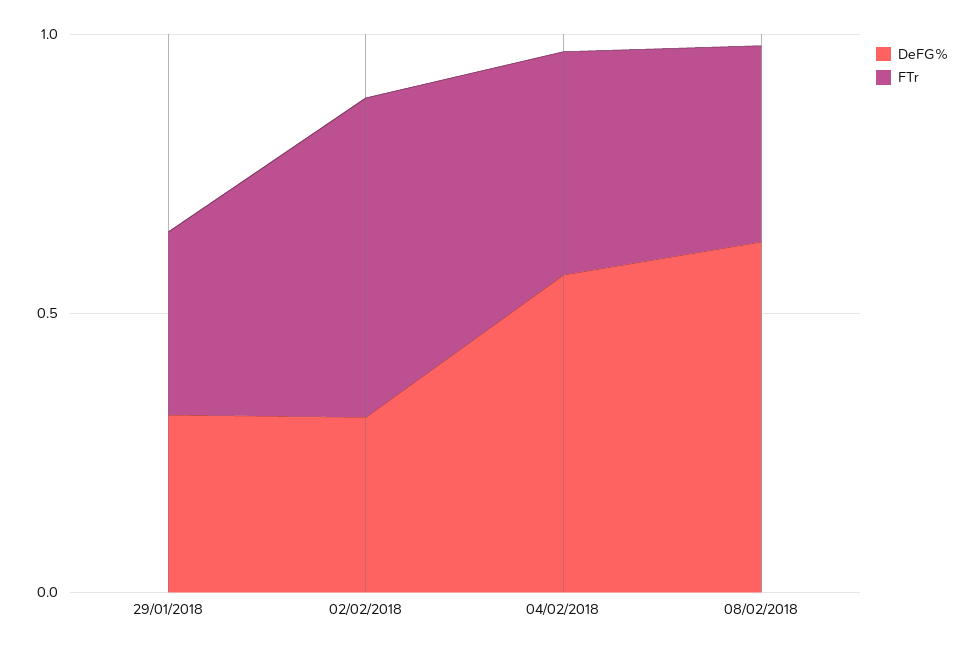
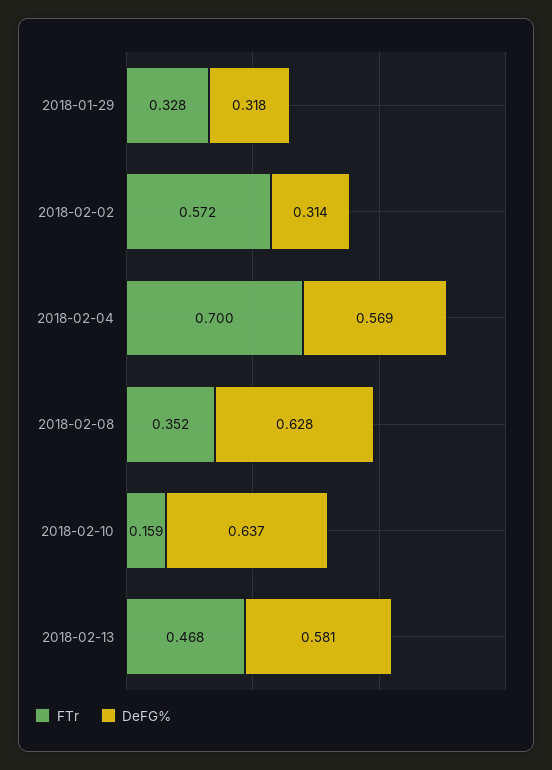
FTr, 04/02/2018: 0.4 -> 0.7
FTr, 2018-02-10: none -> 0.159
DeFG%, 2018-02-10: none -> 0.637
FTr, 2018-02-13: none -> 0.468
DeFG%, 2018-02-13: none -> 0.581

